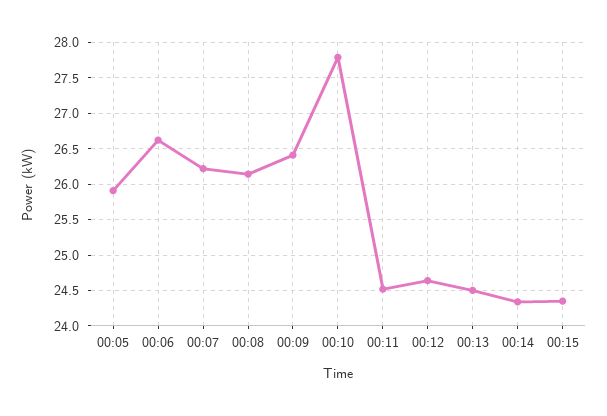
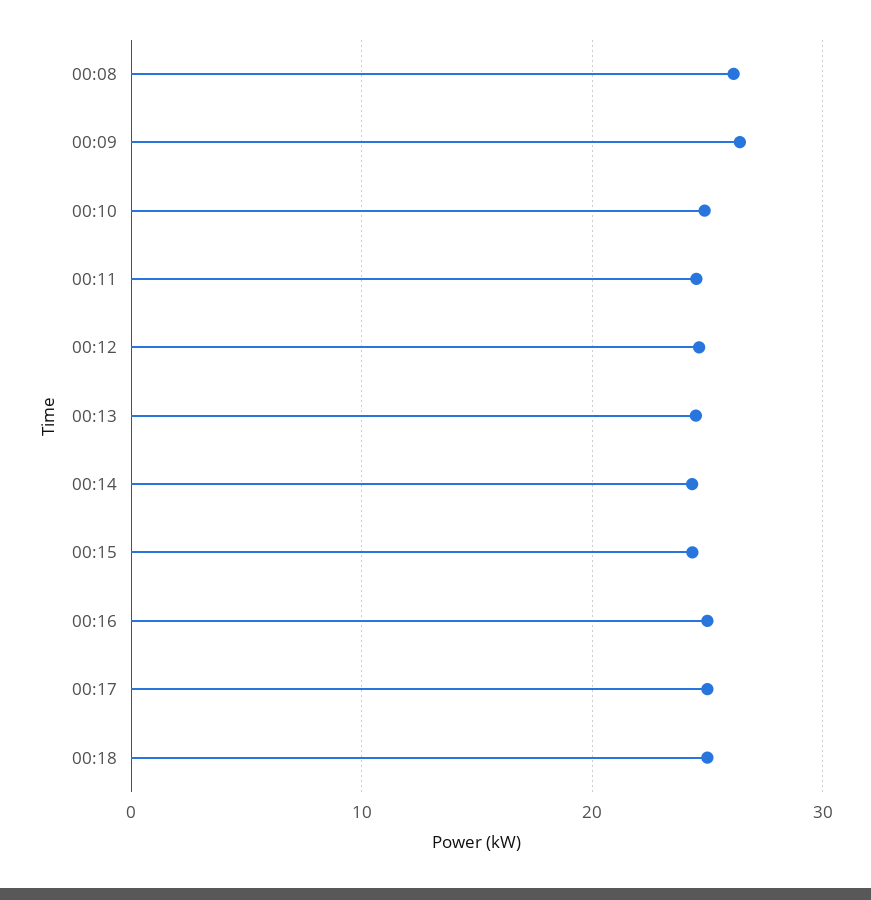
00:05: 25.9 -> none
00:06: 26.6 -> none
00:07: 26.2 -> none
00:10: 27.8 -> 25
00:16: none -> 25
00:17: none -> 25
00:18: none -> 25

